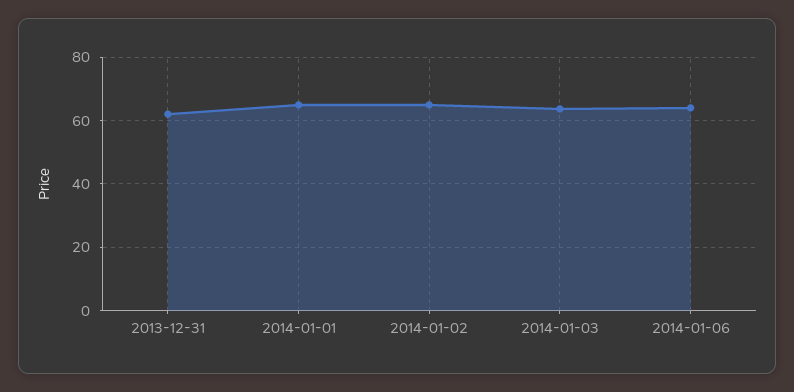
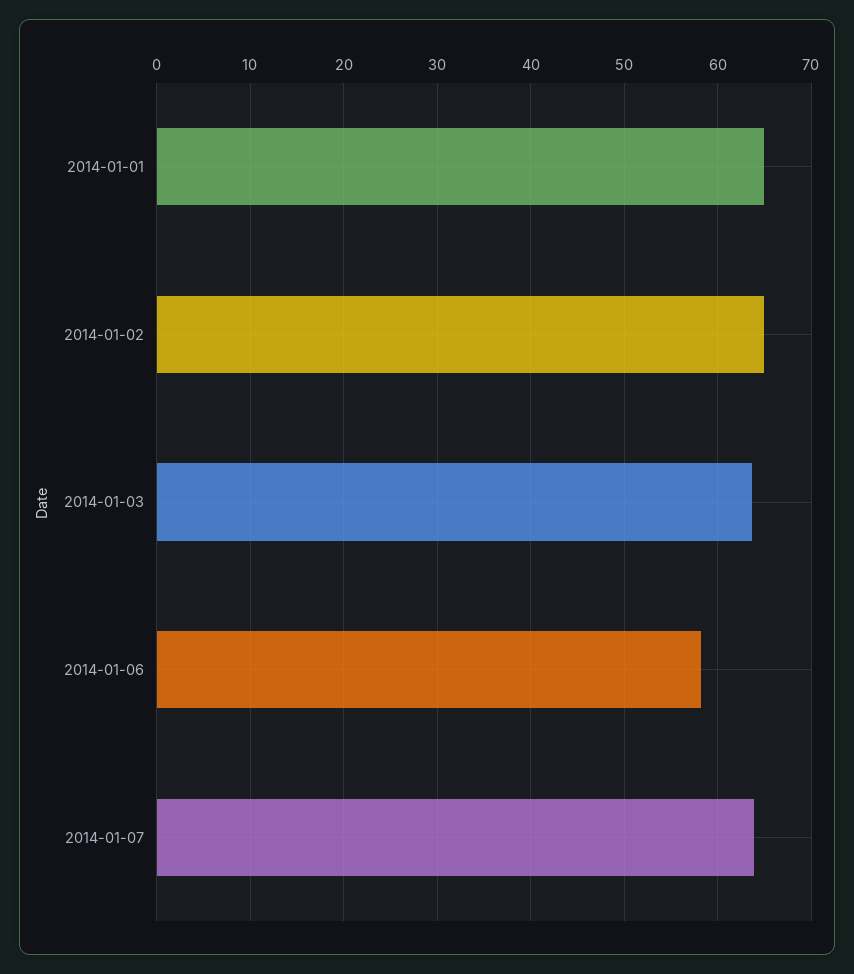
2013-12-31: 62 -> none
2014-01-06: 64 -> 58
2014-01-07: none -> 64

